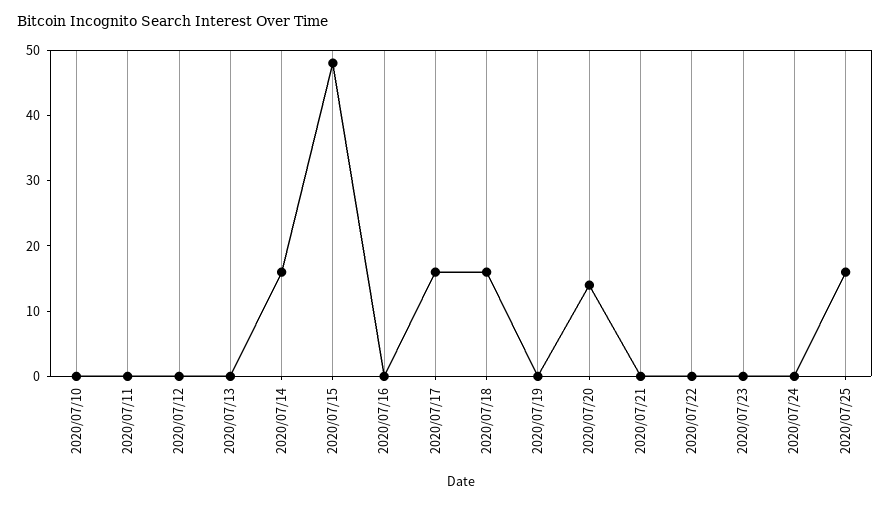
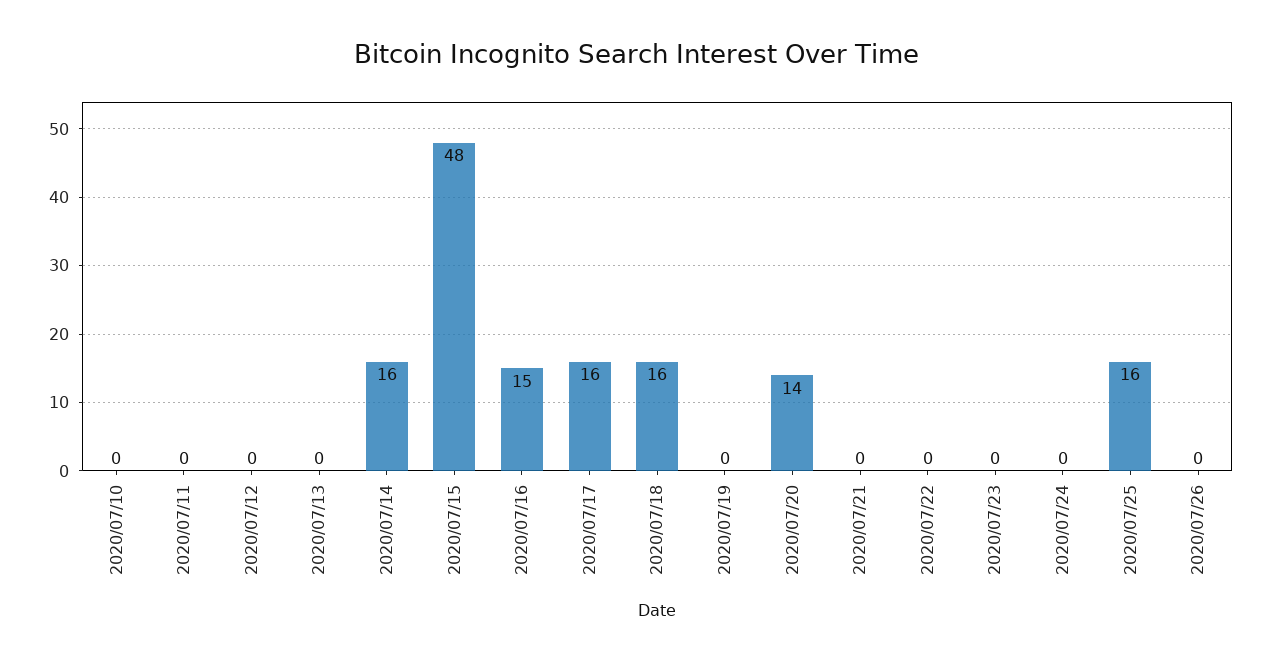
2020/07/16: 0 -> 15
2020/07/26: none -> 0

